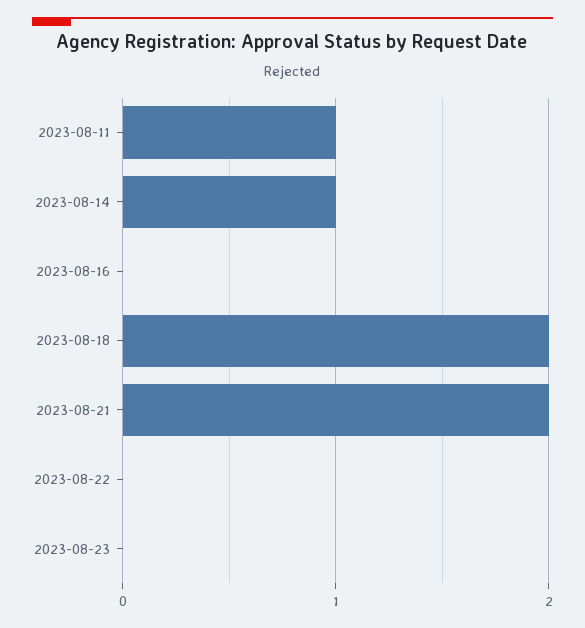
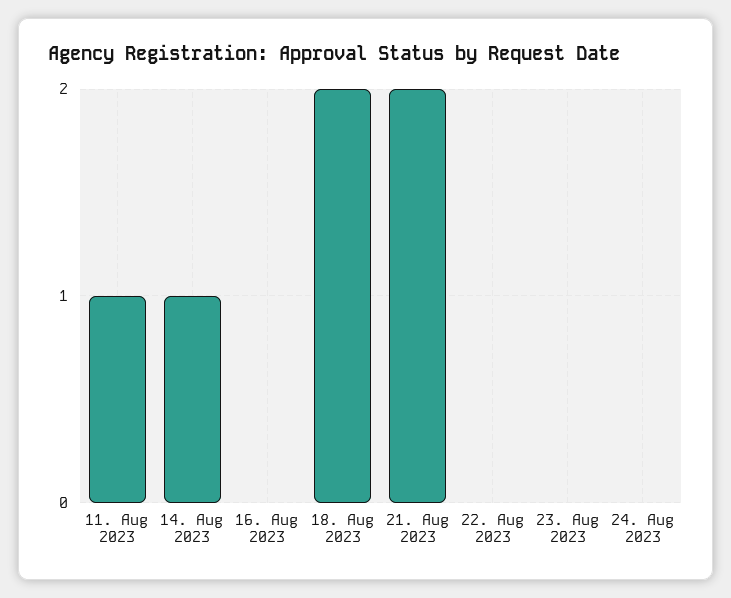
24. Aug 2023: none -> 0

